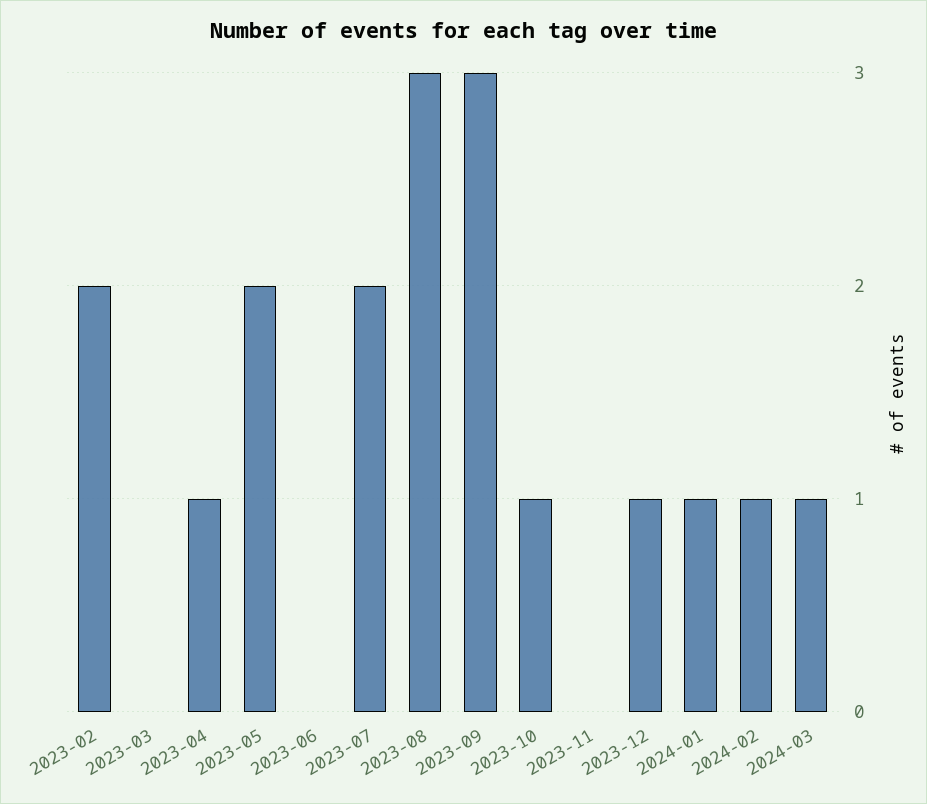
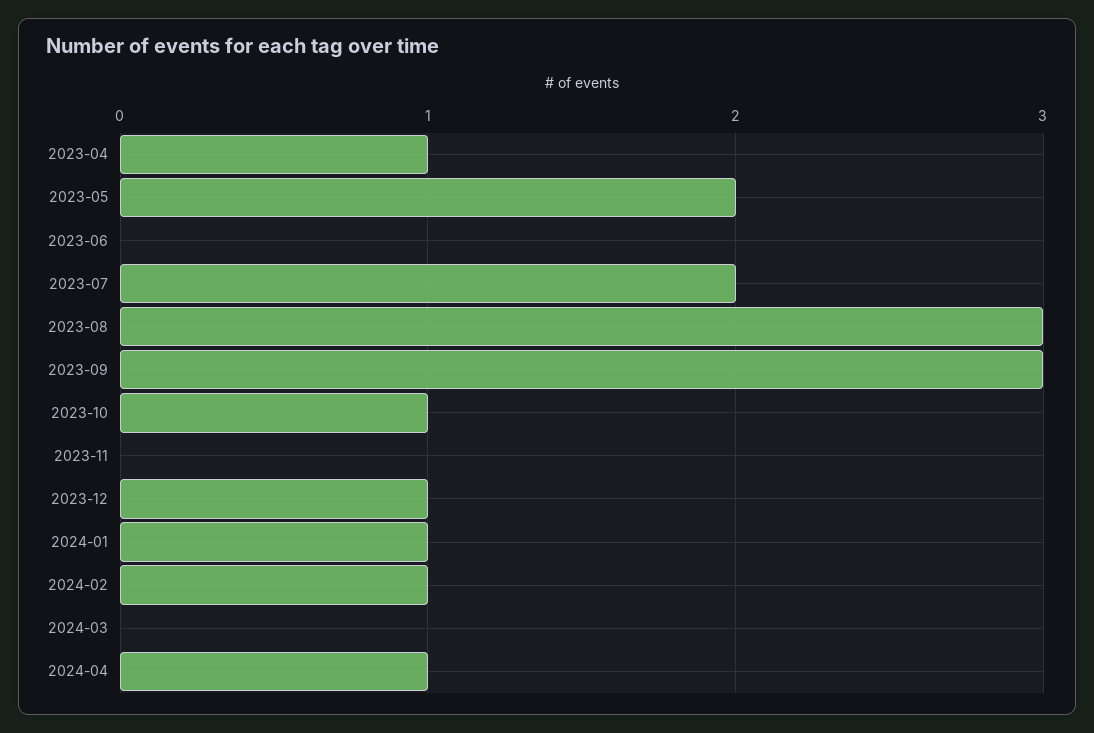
2023-02: 2 -> none
2023-03: 0 -> none
2024-03: 1 -> 0
2024-04: none -> 1

